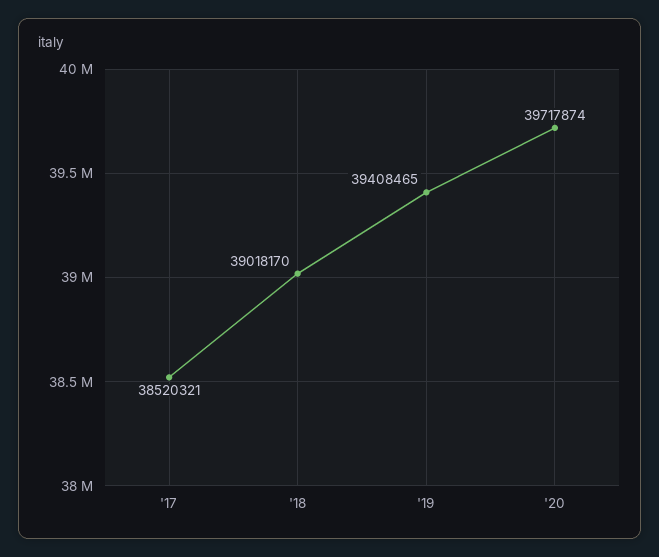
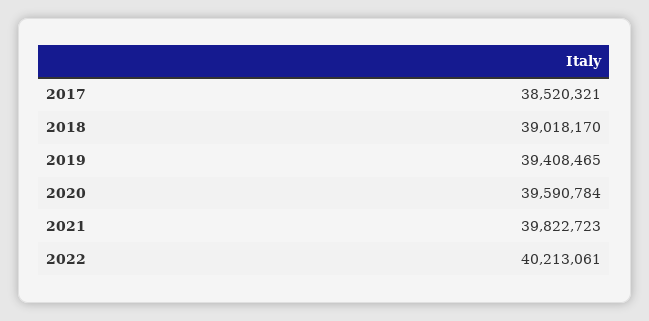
'20: 39717874 -> 39590784
2021: none -> 39822723
2022: none -> 40213061

